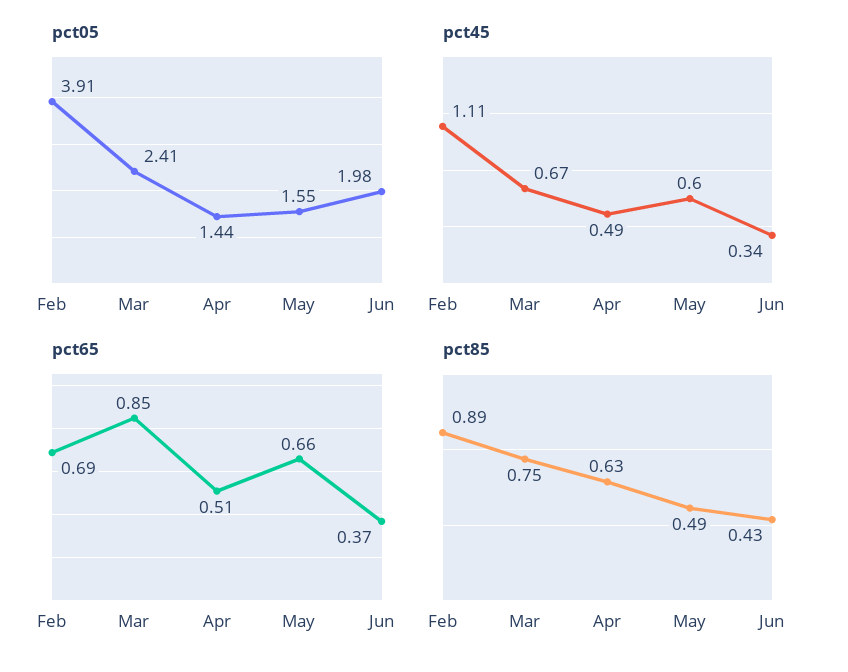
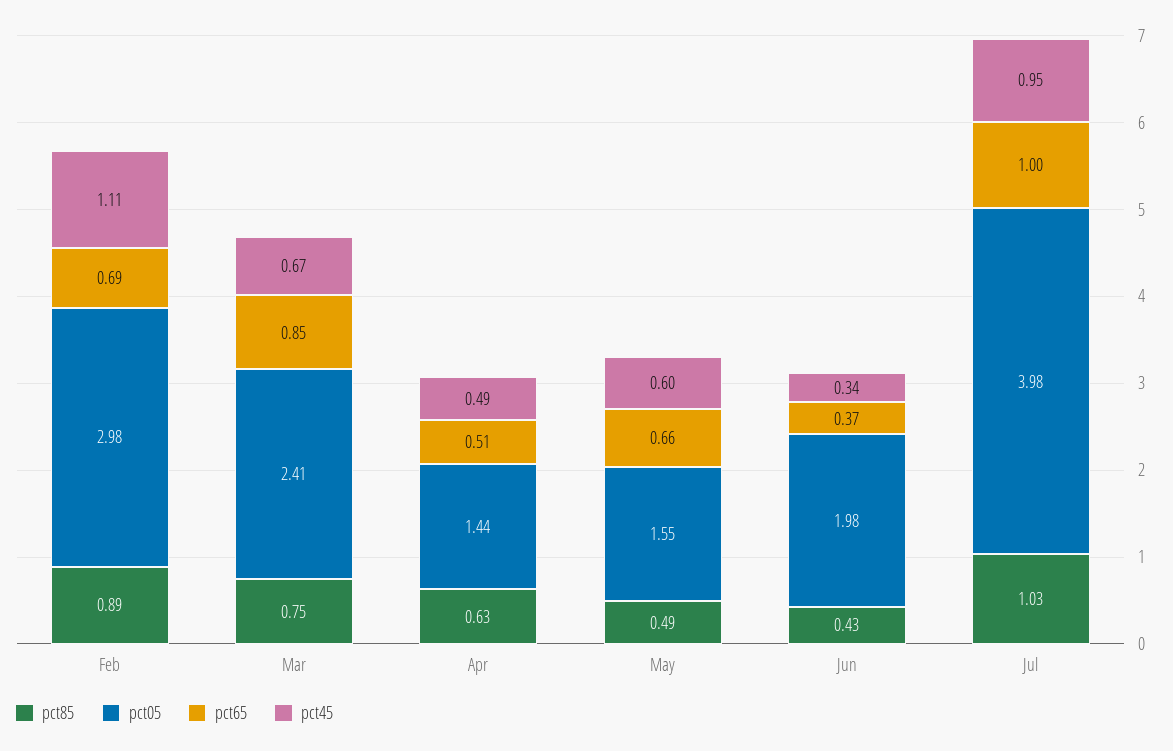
pct05, Feb: 3.91 -> 2.98
pct85, Jul: none -> 1.03
pct05, Jul: none -> 3.98
pct65, Jul: none -> 1
pct45, Jul: none -> 0.95

